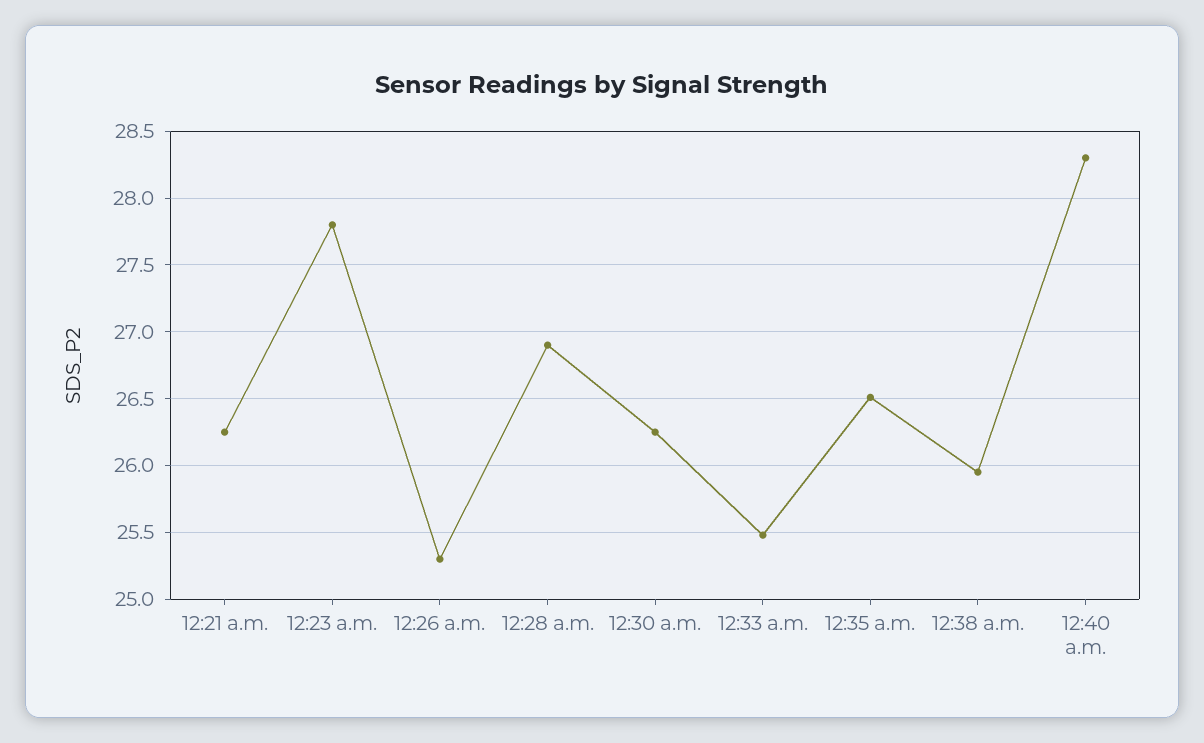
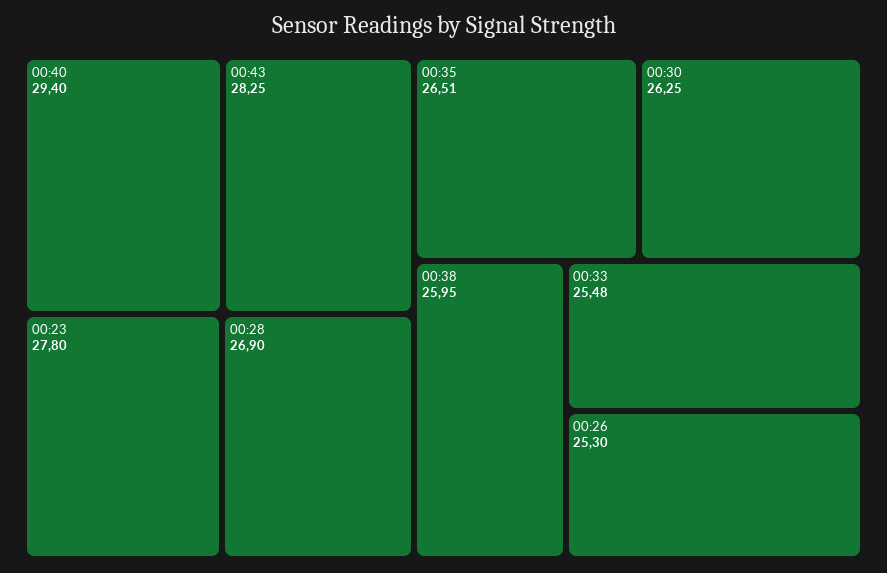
12:21 a.m.: 26.25 -> none
12:40 a.m.: 28.3 -> 29.4
00:43: none -> 28.25

